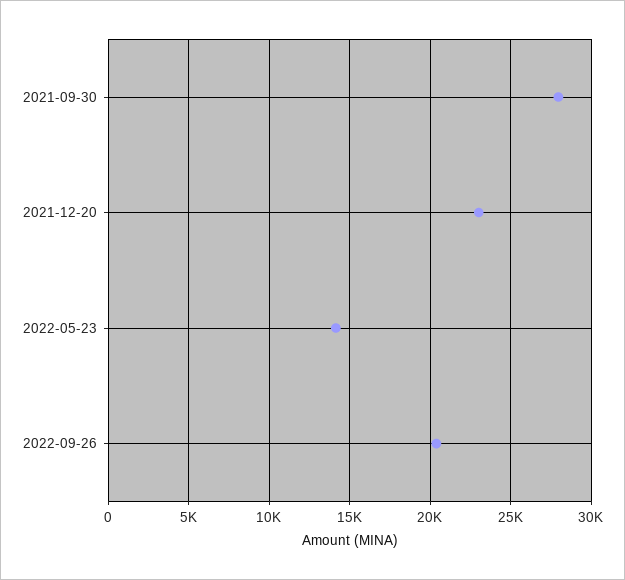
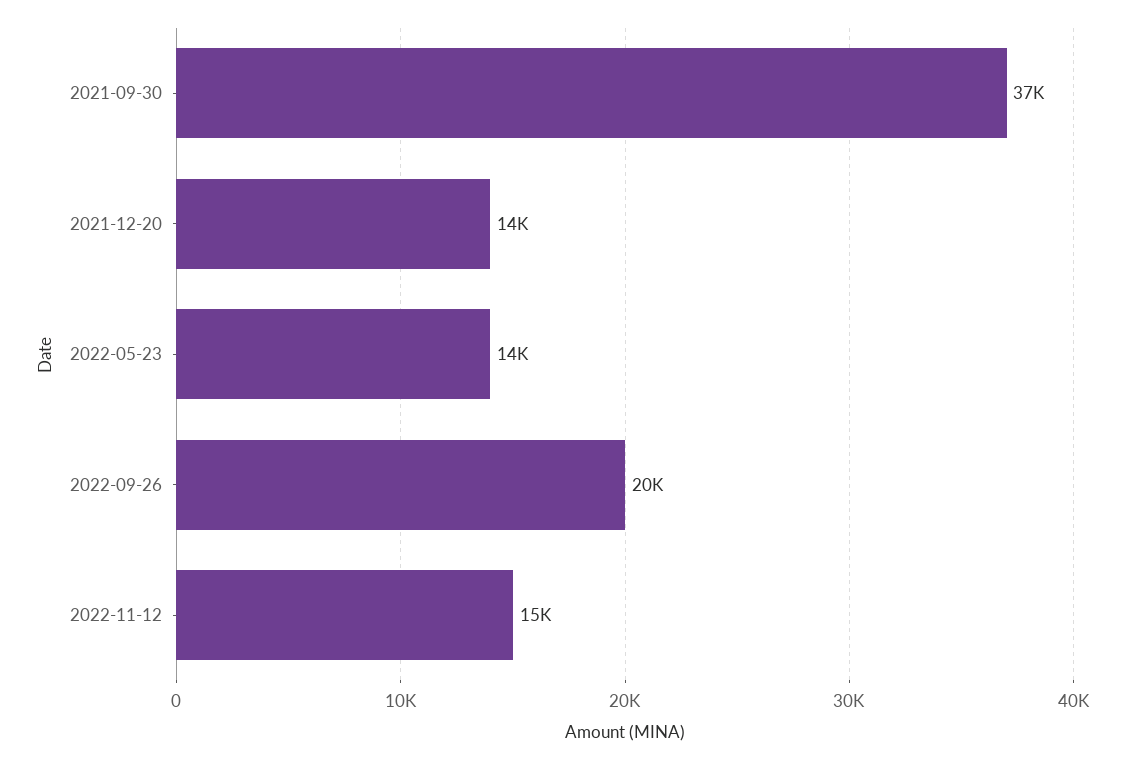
2021-09-30: 28000 -> 37000
2021-12-20: 23000 -> 14000
2022-11-12: none -> 15000

